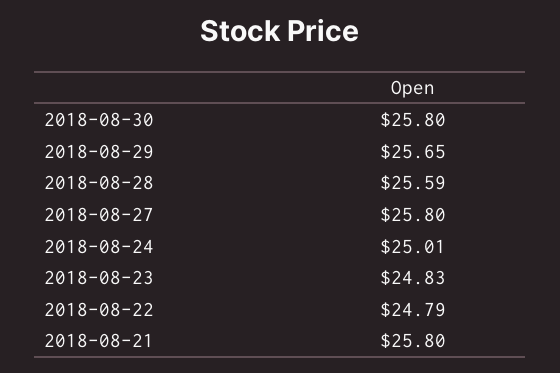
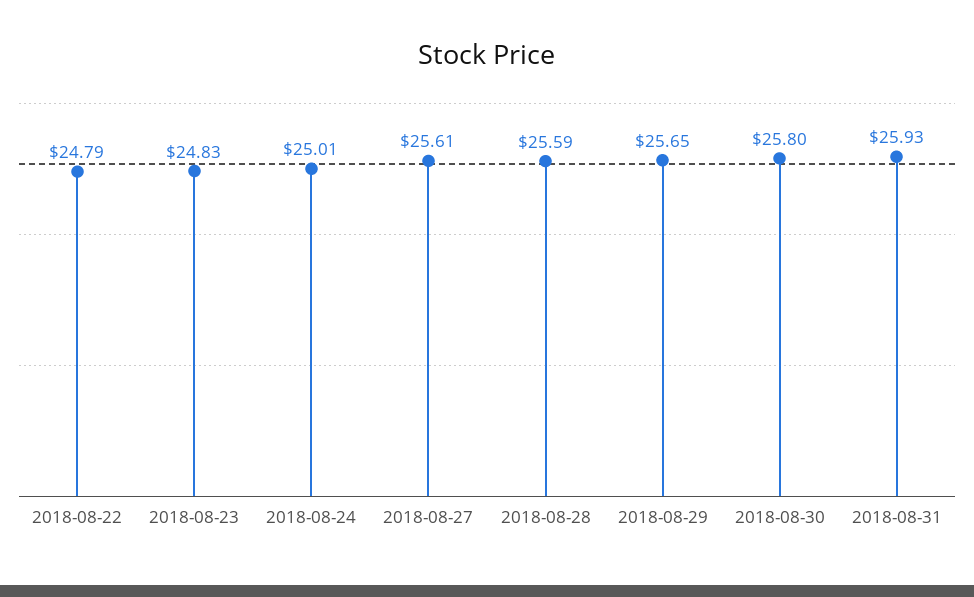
2018-08-27: 25.8 -> 25.61
2018-08-21: 25.8 -> none
2018-08-31: none -> 25.93

